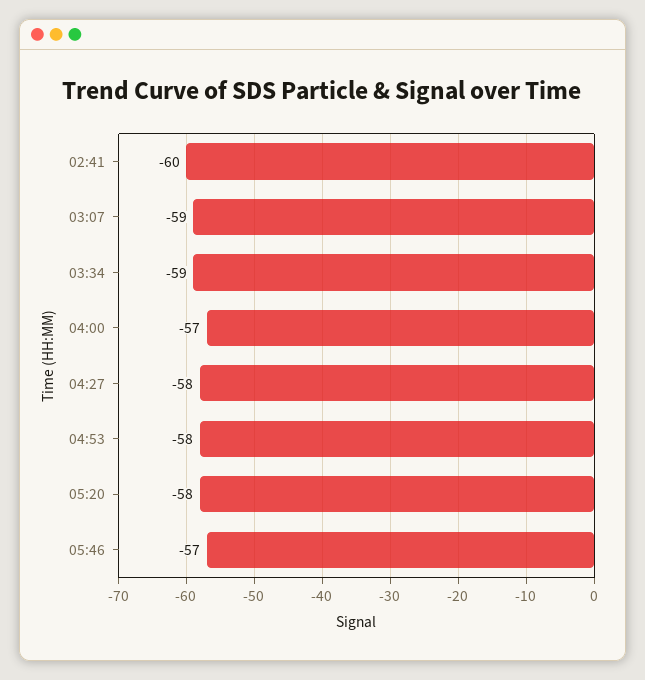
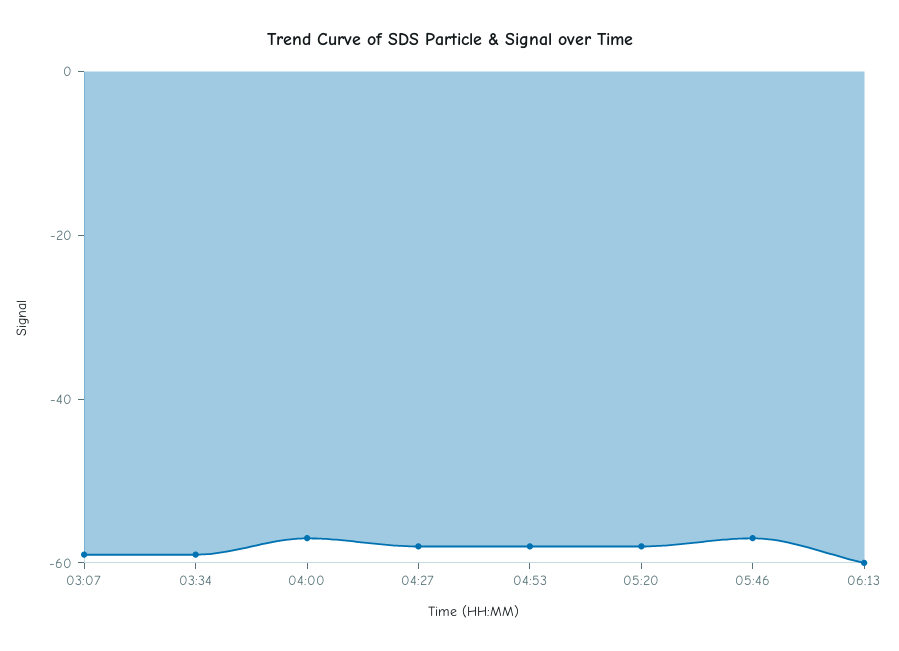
02:41: -60 -> none
06:13: none -> -60

